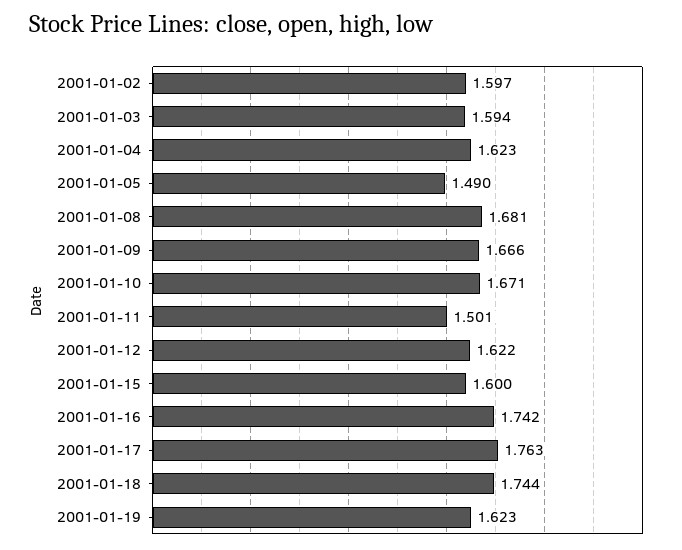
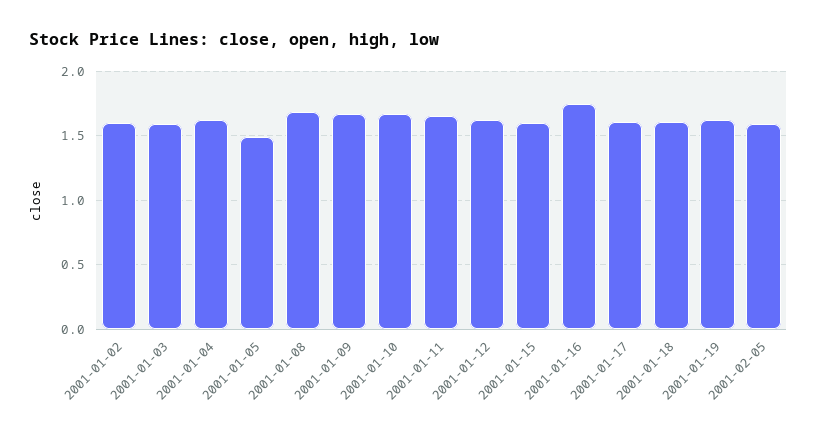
2001-01-11: 1.501 -> 1.65
2001-01-17: 1.763 -> 1.6
2001-01-18: 1.744 -> 1.6
2001-02-05: none -> 1.6

